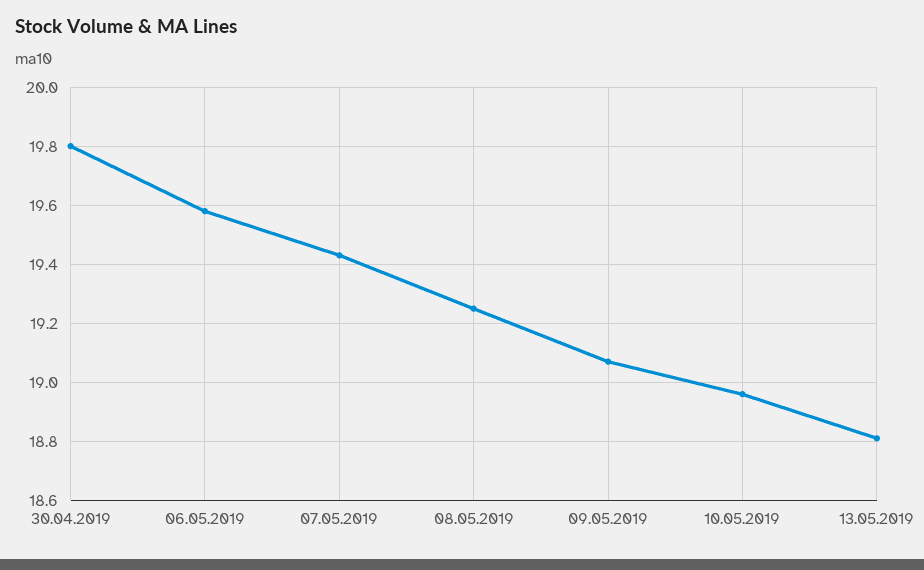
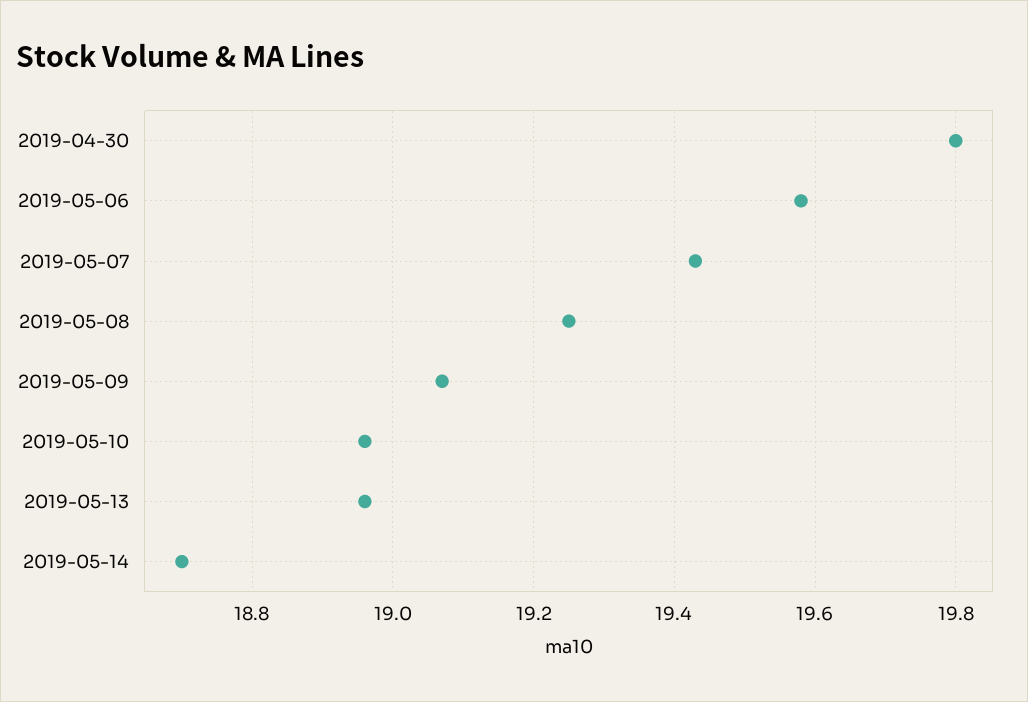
13.05.2019: 18.8 -> 18.95
2019-05-14: none -> 18.7

